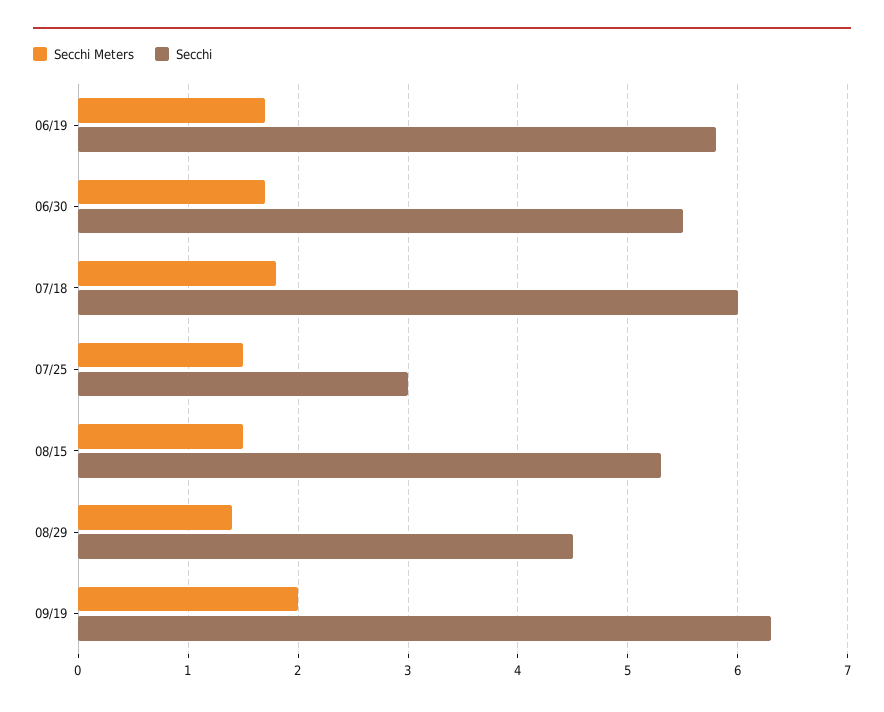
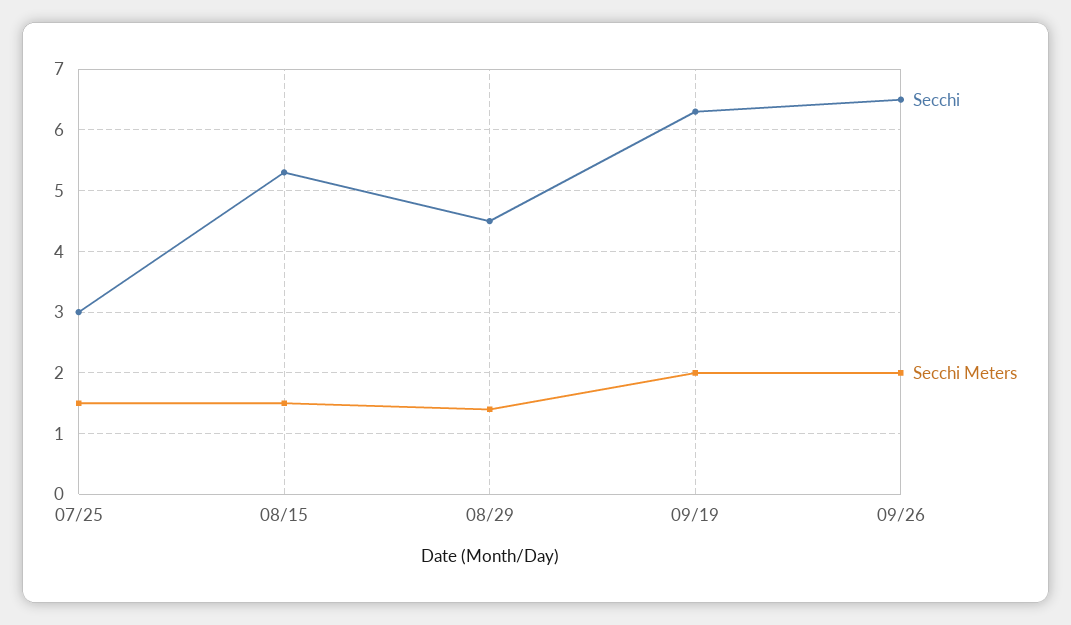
Secchi Meters, 06/19: 1.7 -> none
Secchi, 06/19: 5.8 -> none
Secchi Meters, 06/30: 1.7 -> none
Secchi, 06/30: 5.5 -> none
Secchi Meters, 07/18: 1.8 -> none
Secchi, 07/18: 6 -> none
Secchi, 09/26: none -> 6.5
Secchi Meters, 09/26: none -> 2

